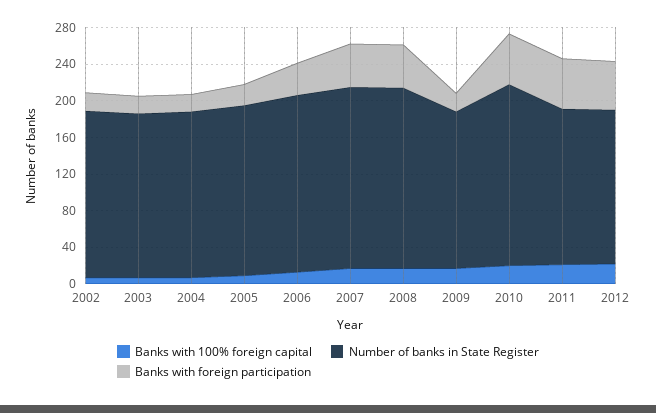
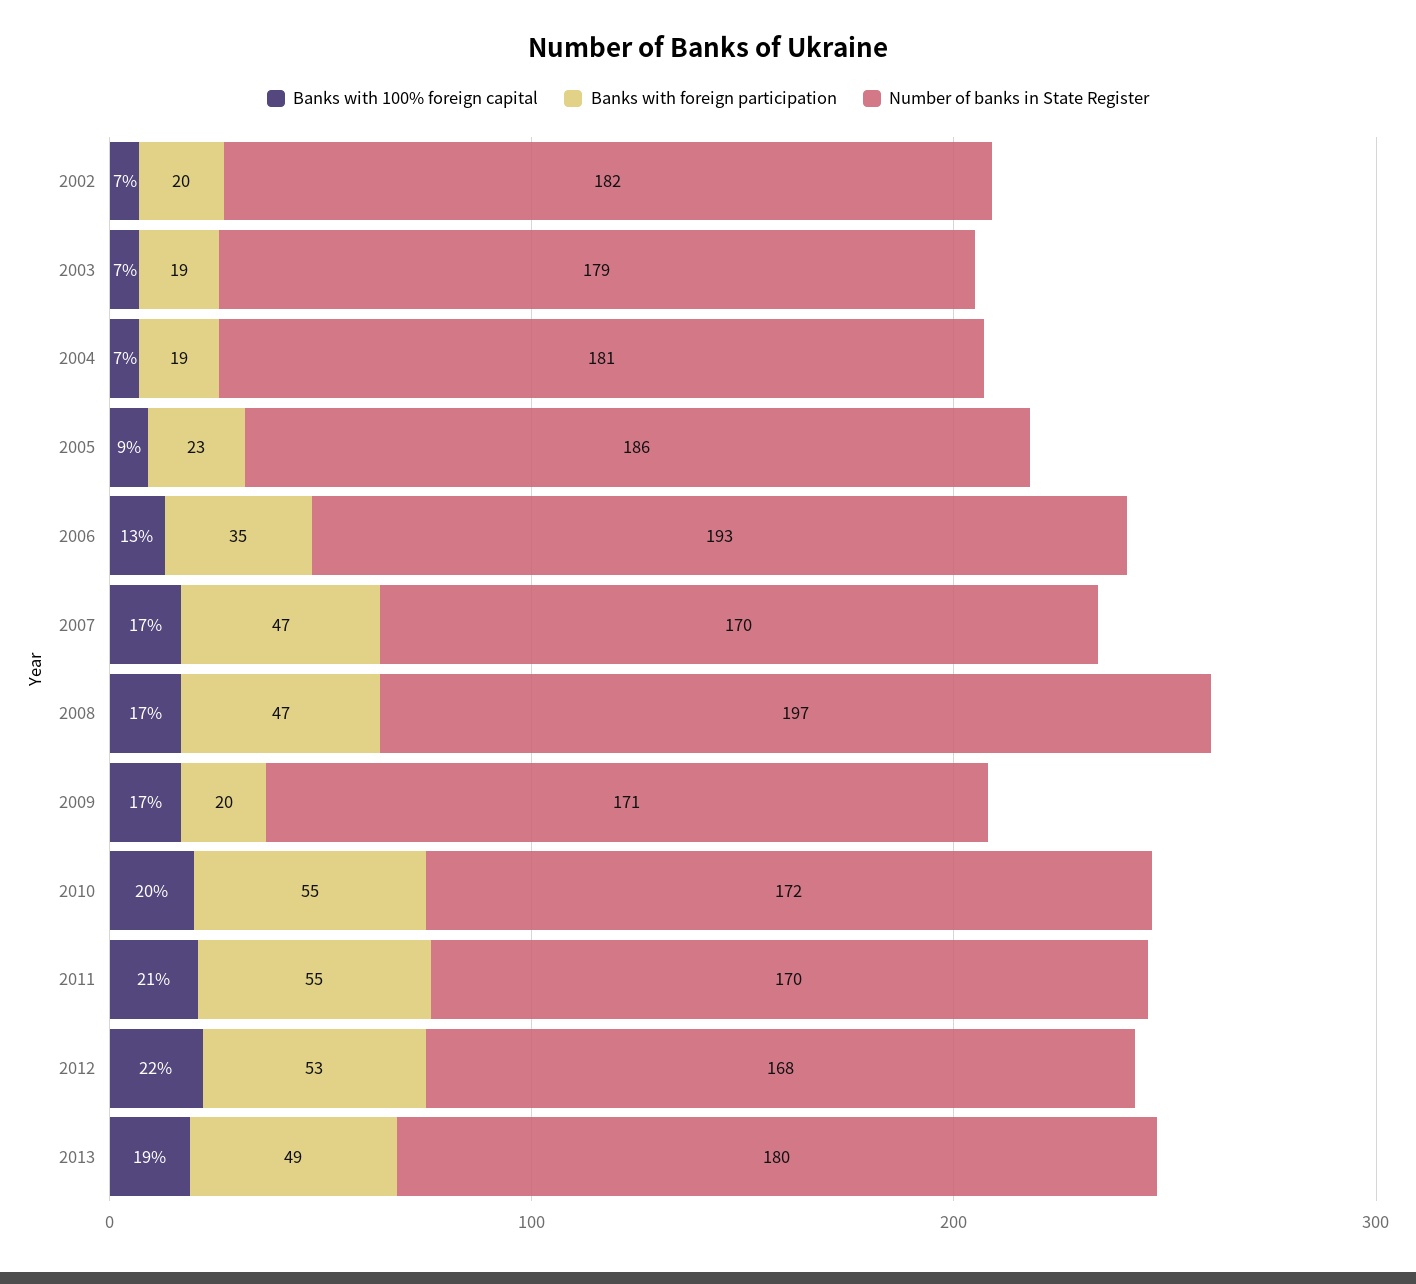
Number of banks in State Register, 2007: 200 -> 170
Number of banks in State Register, 2010: 200 -> 172
Banks with 100% foreign capital, 2013: none -> 19
Banks with foreign participation, 2013: none -> 49
Number of banks in State Register, 2013: none -> 180

